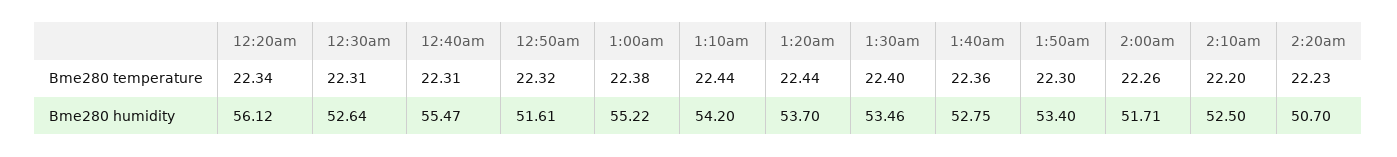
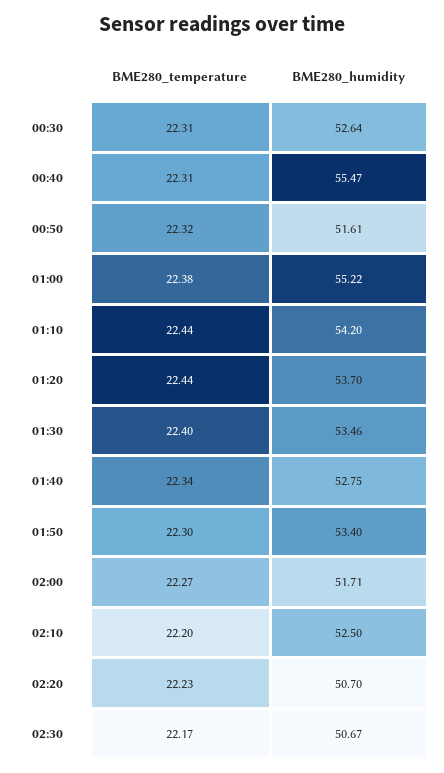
12:20am, Bme280 temperature: 22.34 -> none
1:40am, Bme280 temperature: 22.36 -> 22.34
2:00am, Bme280 temperature: 22.26 -> 22.27
12:20am, Bme280 humidity: 56.12 -> none
02:30, Bme280 temperature: none -> 22.17
02:30, Bme280 humidity: none -> 50.67

